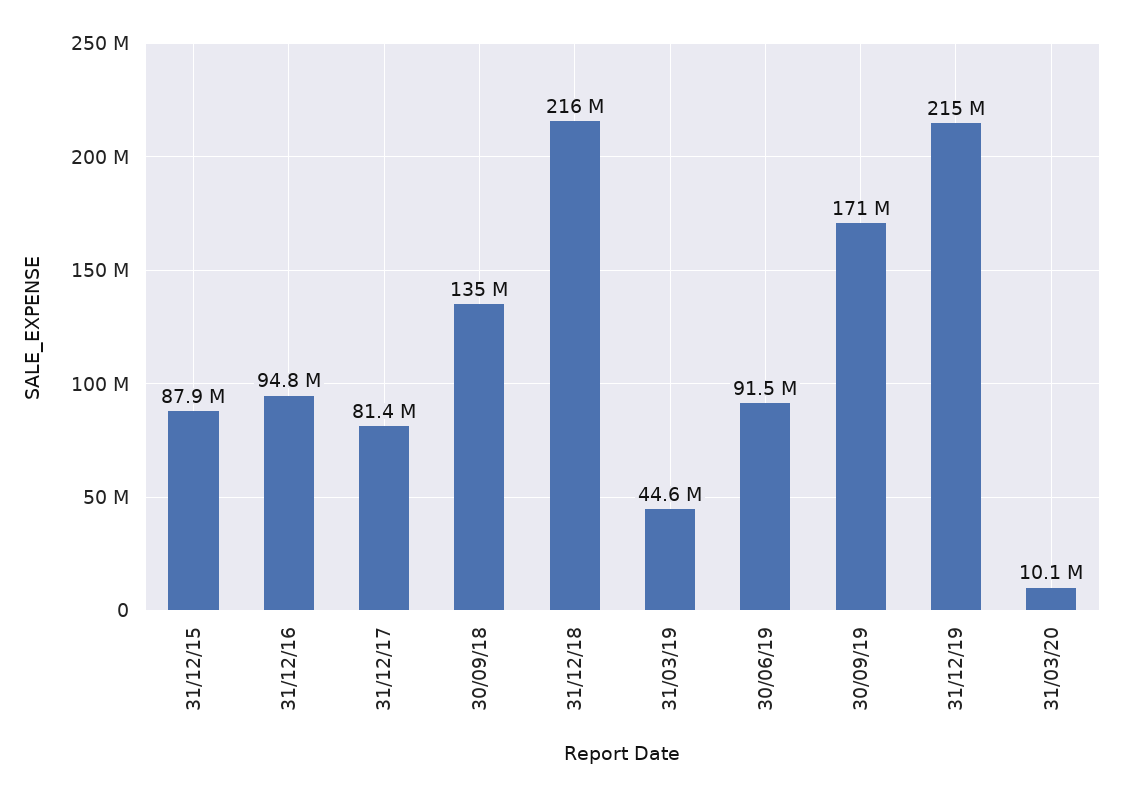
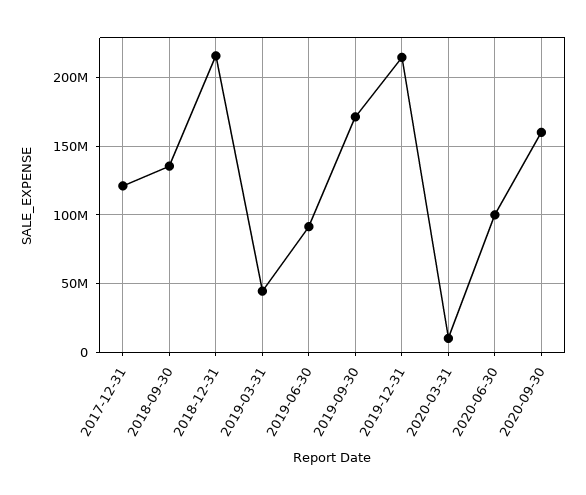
31/12/15: 87900000 -> none
31/12/16: 94800000 -> none
31/12/17: 81400000 -> 120000000
2020-06-30: none -> 100000000
2020-09-30: none -> 160000000

